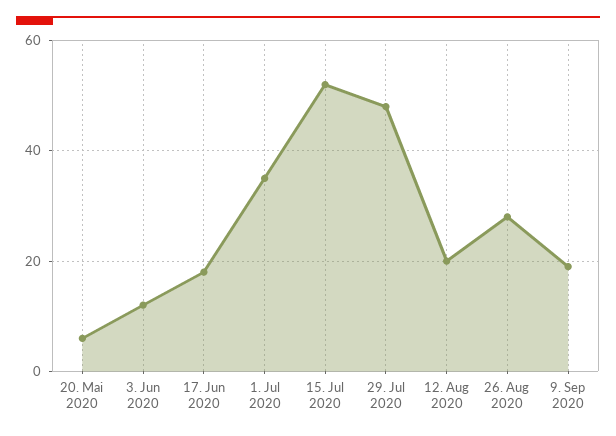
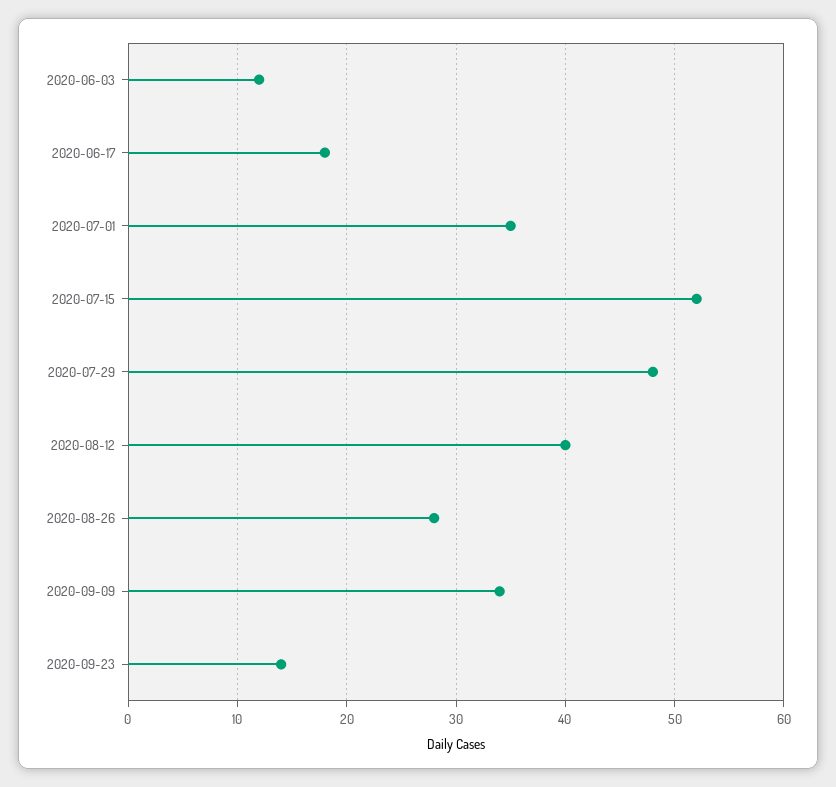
20. Mai 2020: 5 -> none
12. Aug 2020: 20 -> 40
9. Sep 2020: 20 -> 34
2020-09-23: none -> 14

